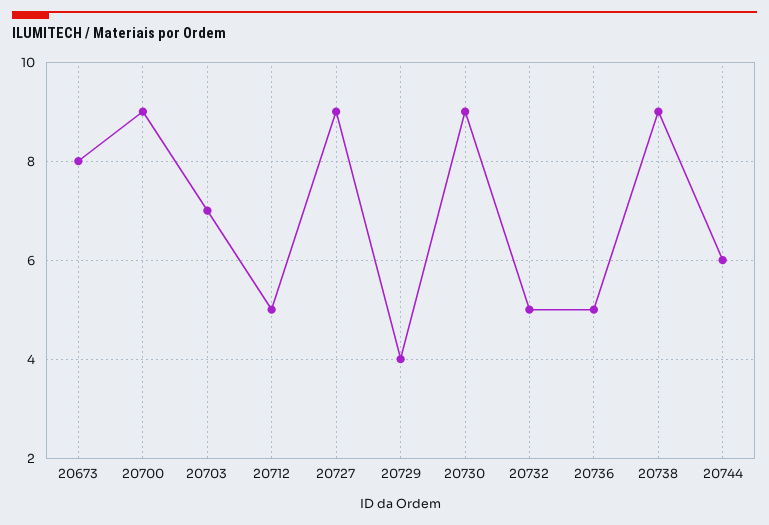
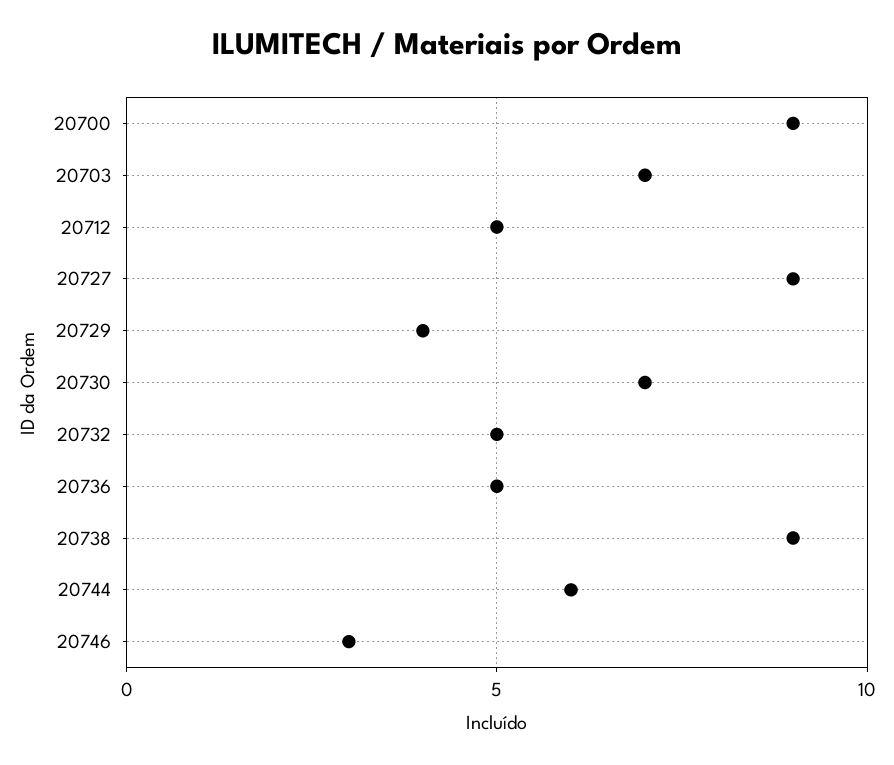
20673: 8 -> none
20730: 9 -> 7
20746: none -> 3

